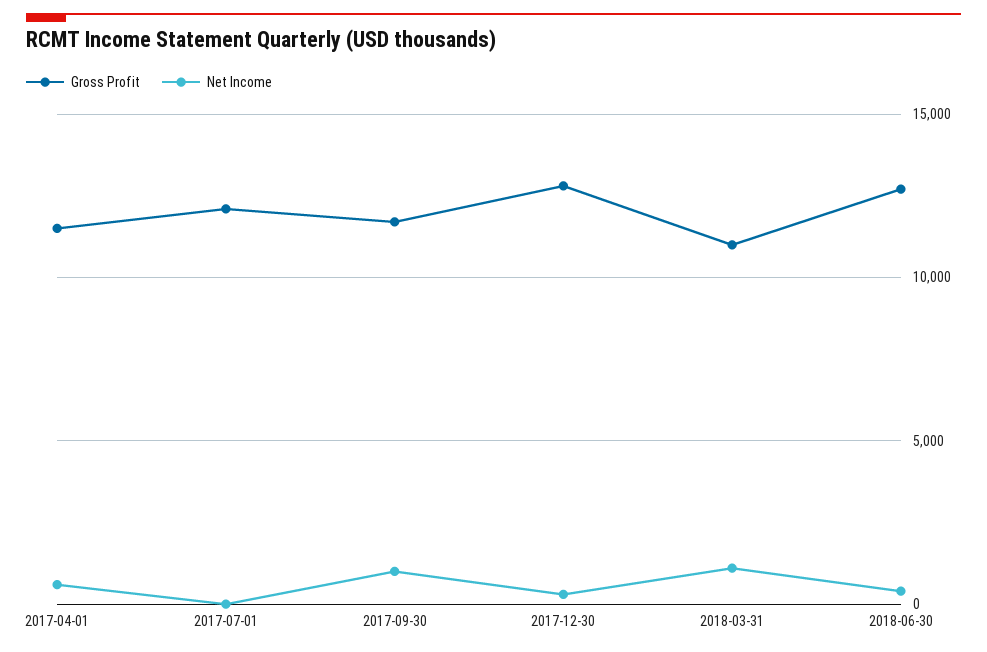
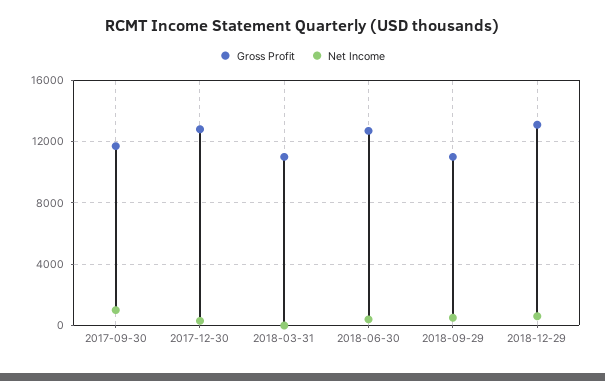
Gross Profit, 2017-04-01: 11500 -> none
Net Income, 2017-04-01: 500 -> none
Gross Profit, 2017-07-01: 12000 -> none
Net Income, 2017-07-01: 0 -> none
Net Income, 2018-03-31: 1000 -> 0
Gross Profit, 2018-09-29: none -> 11000
Net Income, 2018-09-29: none -> 500
Gross Profit, 2018-12-29: none -> 13000
Net Income, 2018-12-29: none -> 500

